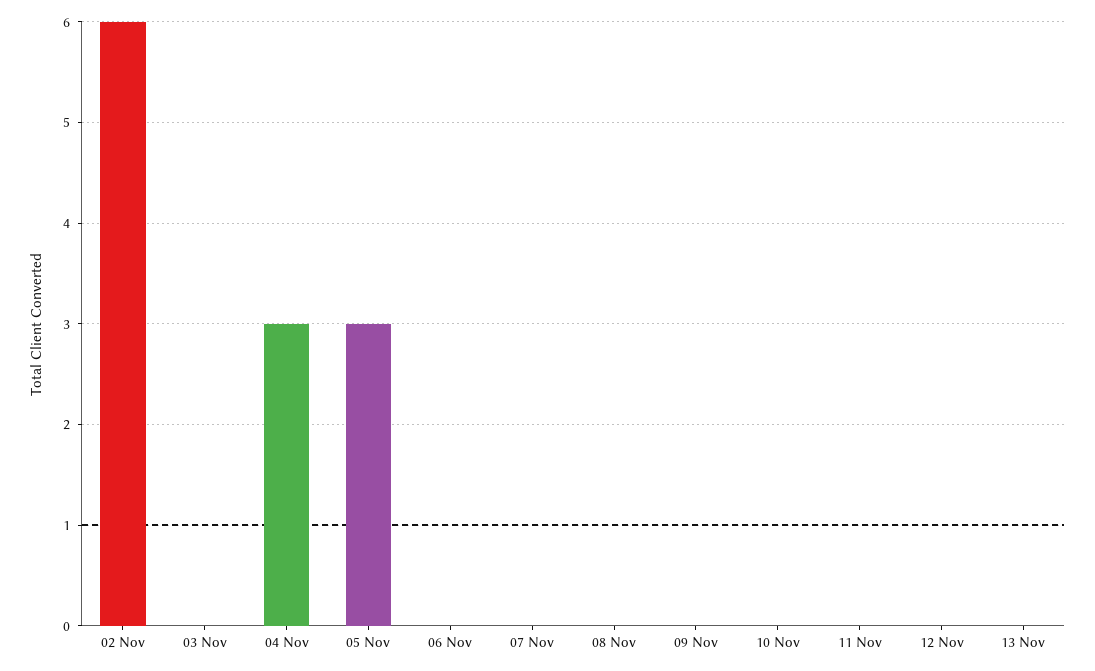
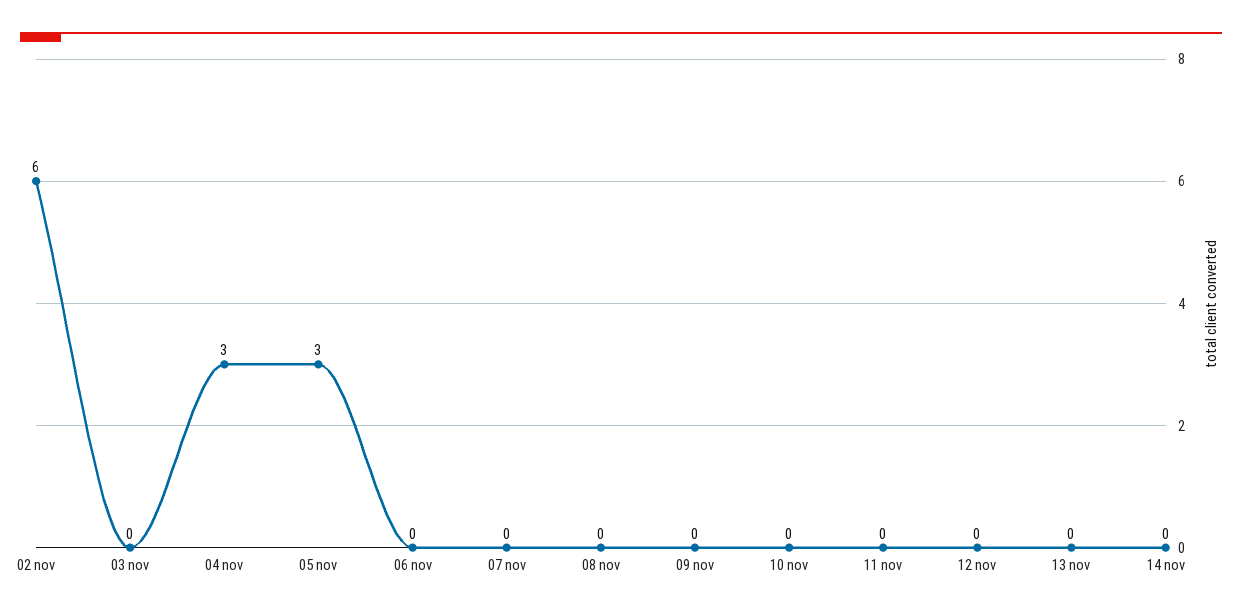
14 nov: none -> 0

